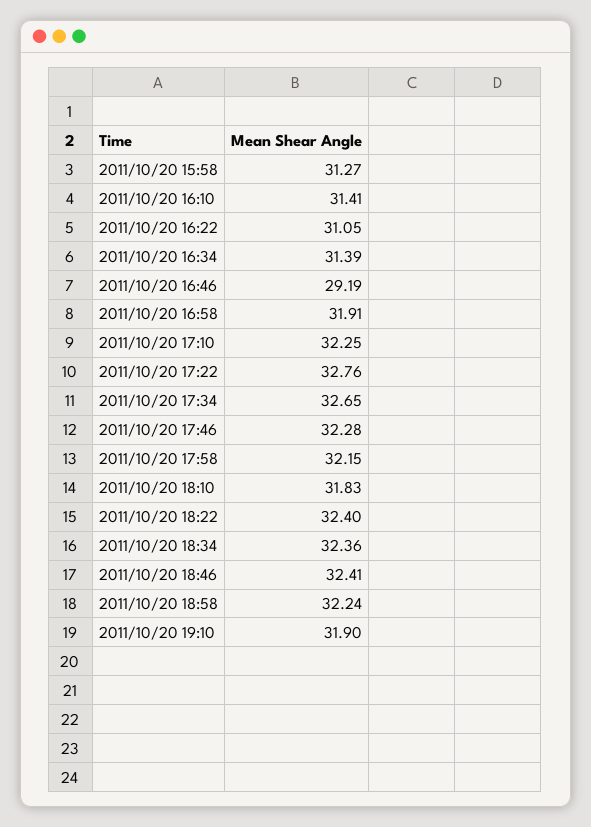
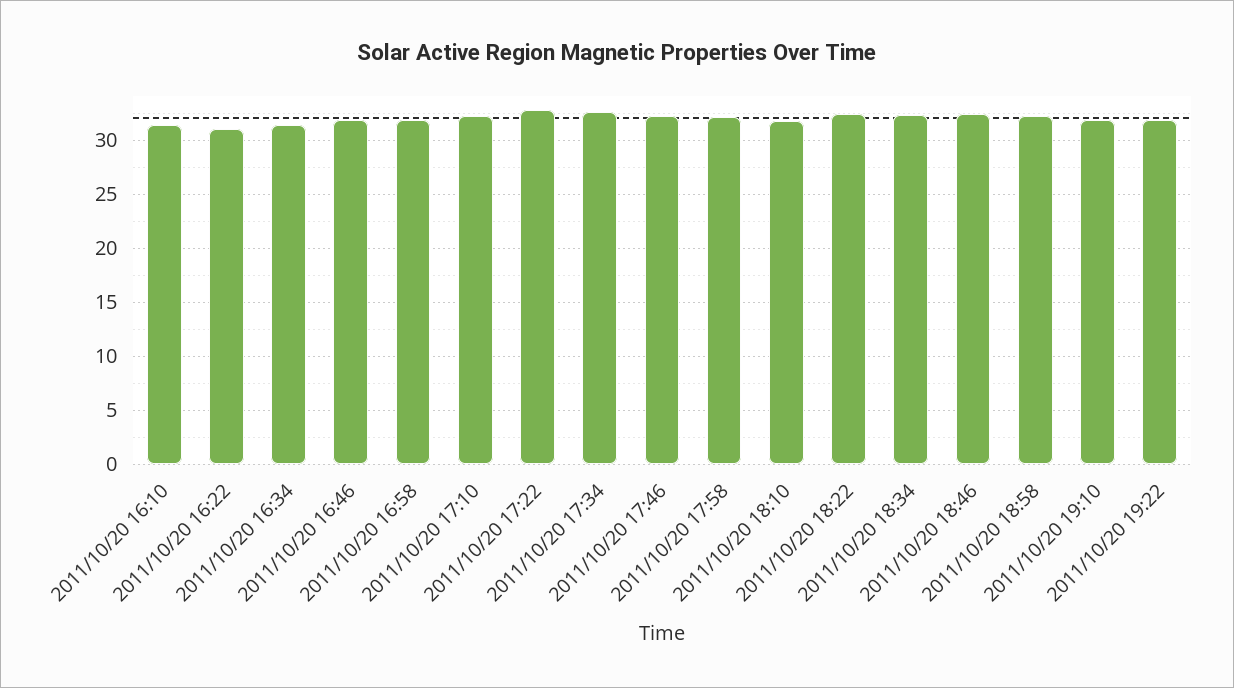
2011/10/20 15:58: 31.27 -> none
2011/10/20 16:46: 29.19 -> 32
2011/10/20 19:22: none -> 32

